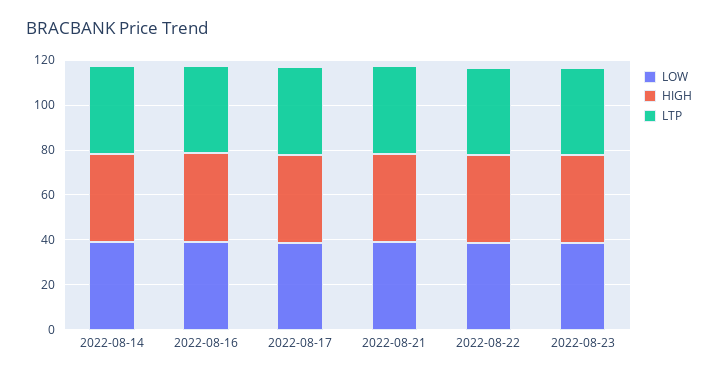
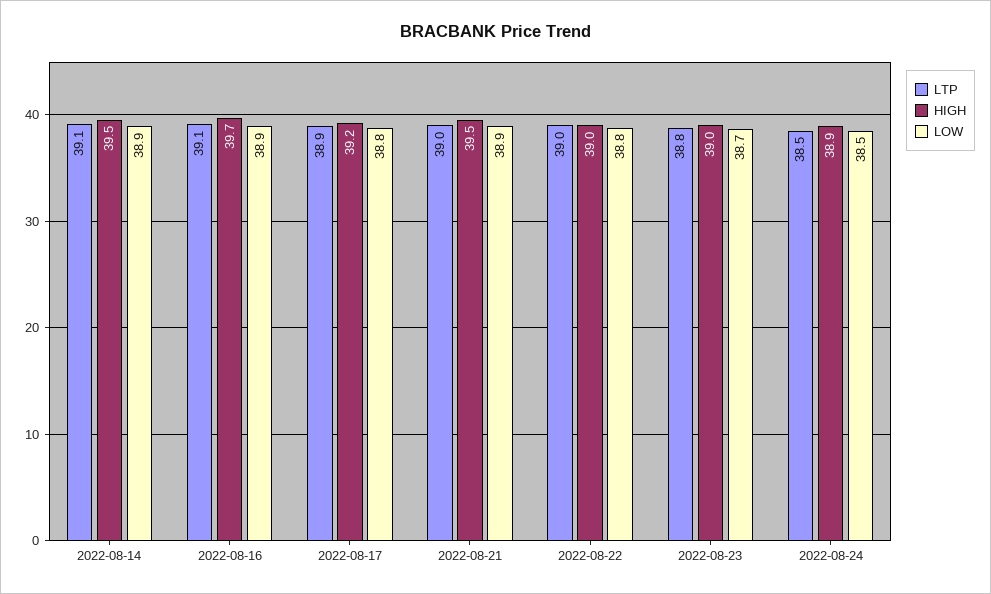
LTP, 2022-08-24: none -> 38.5
HIGH, 2022-08-24: none -> 38.9
LOW, 2022-08-24: none -> 38.5

